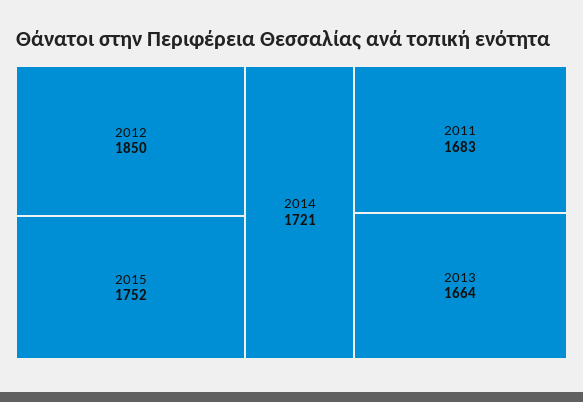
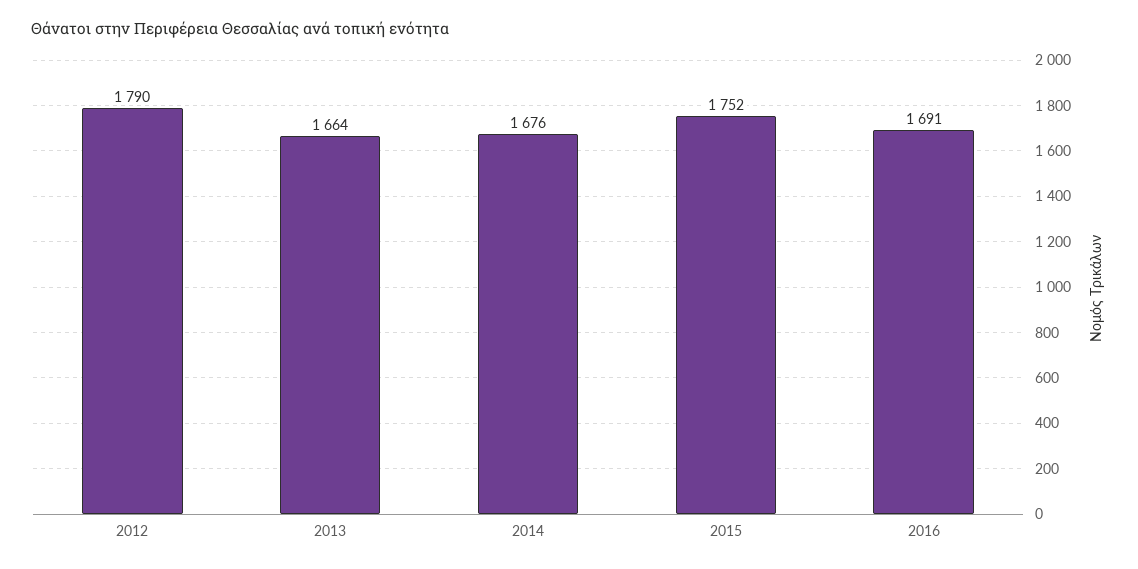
2012: 1850 -> 1790
2014: 1721 -> 1676
2011: 1683 -> none
2016: none -> 1691

